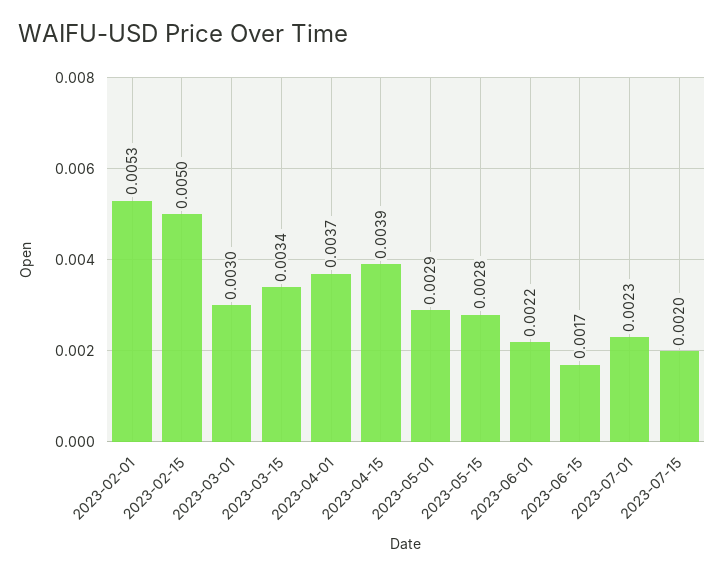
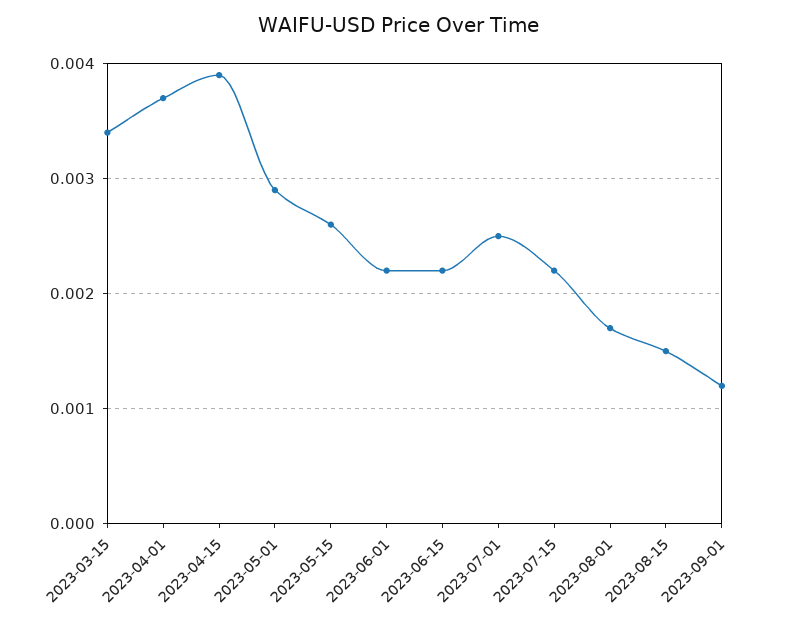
2023-02-01: 0.0053 -> none
2023-02-15: 0.005 -> none
2023-03-01: 0.003 -> none
2023-05-15: 0.0028 -> 0.0026
2023-06-15: 0.0017 -> 0.0022
2023-07-01: 0.0023 -> 0.0025
2023-07-15: 0.002 -> 0.0022
2023-08-01: none -> 0.0017
2023-08-15: none -> 0.0015
2023-09-01: none -> 0.0012

